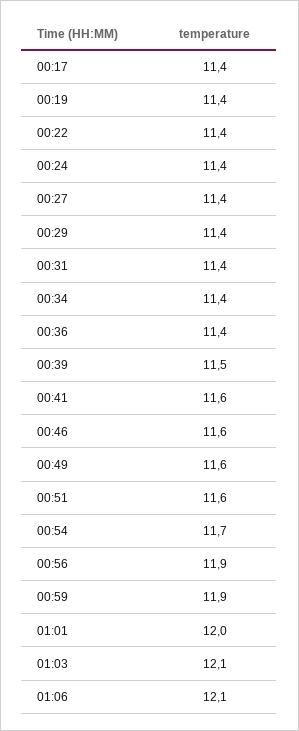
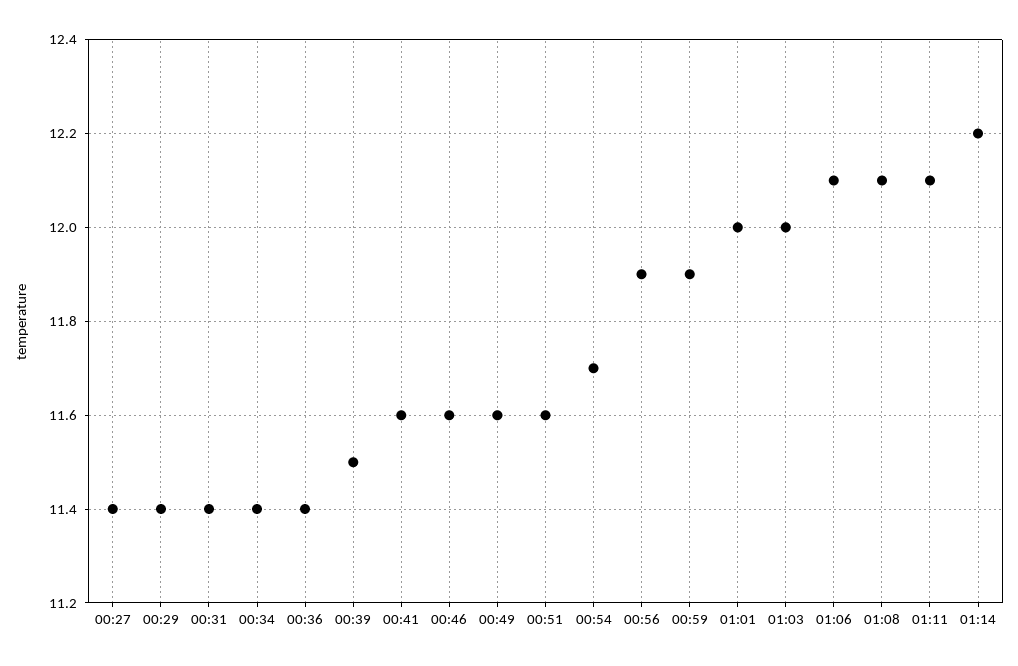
00:17: 11.4 -> none
00:19: 11.4 -> none
00:22: 11.4 -> none
00:24: 11.4 -> none
01:03: 12.1 -> 12
01:08: none -> 12.1
01:11: none -> 12.1
01:14: none -> 12.2

